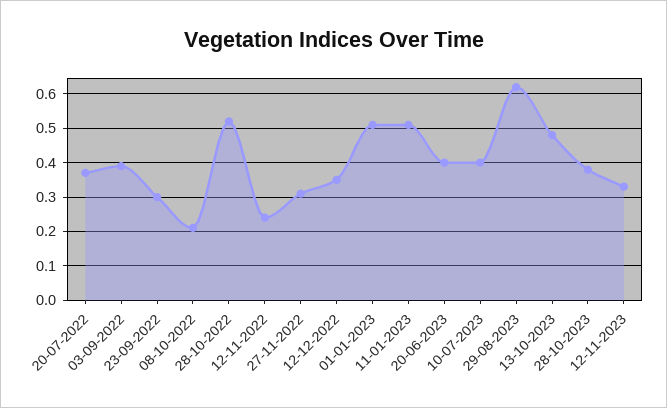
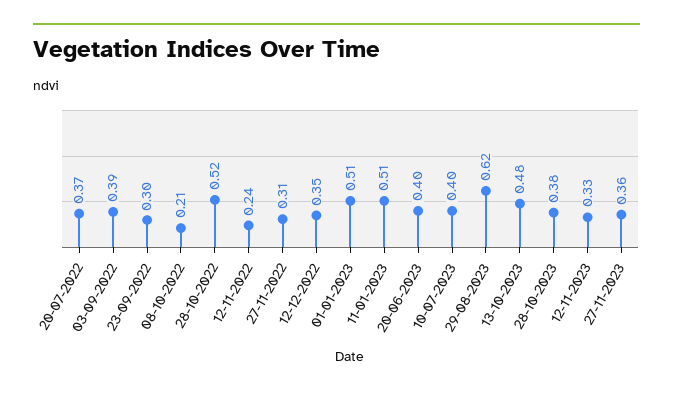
27-11-2023: none -> 0.36

